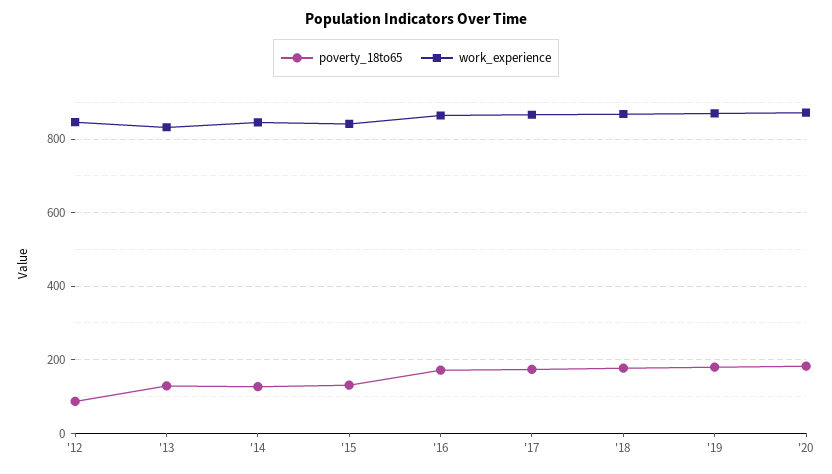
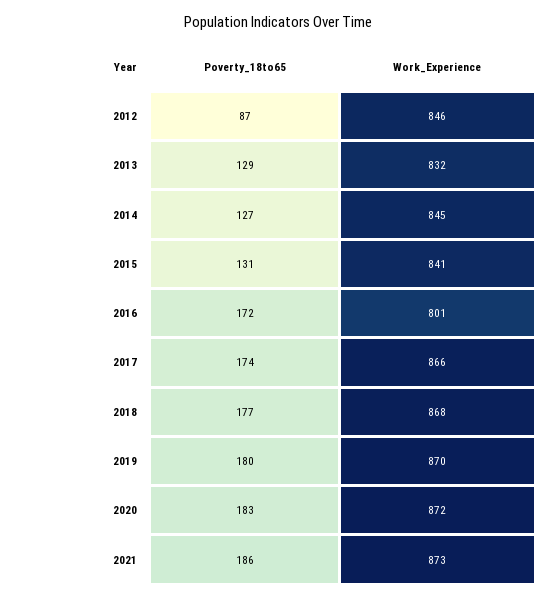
work_experience, '16: 860 -> 801
poverty_18to65, 2021: none -> 186
work_experience, 2021: none -> 873

